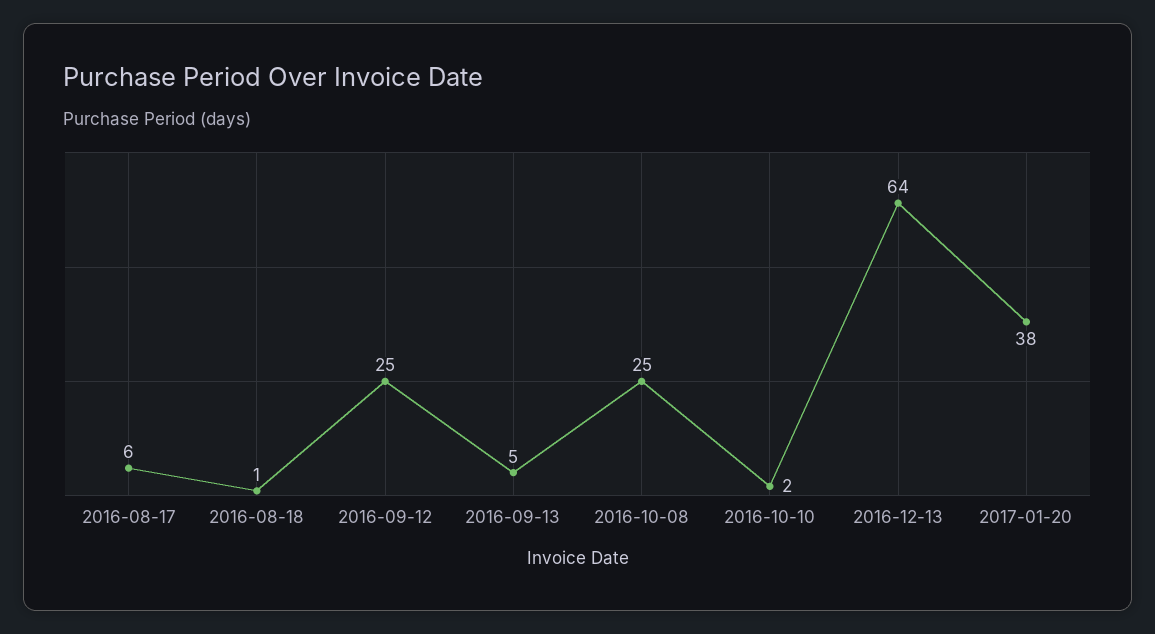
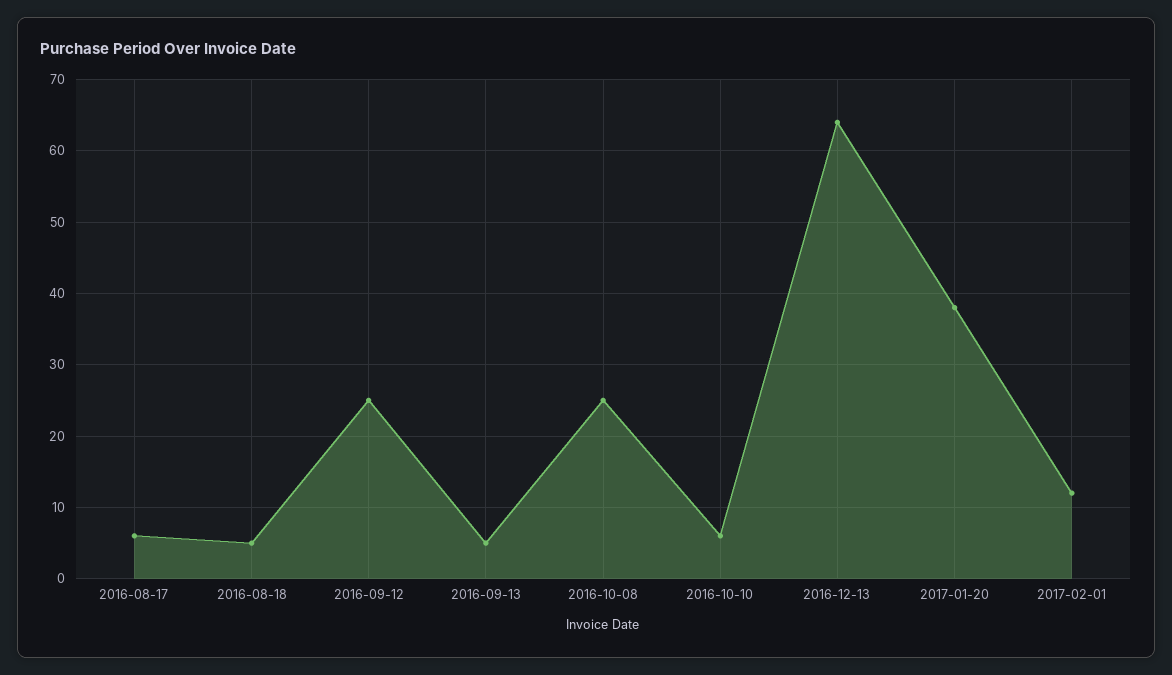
2016-08-18: 1 -> 5
2016-10-10: 2 -> 6
2017-02-01: none -> 12

